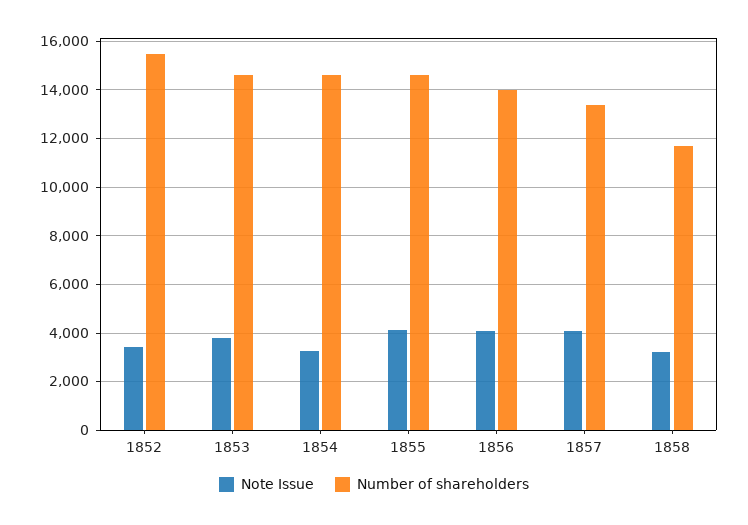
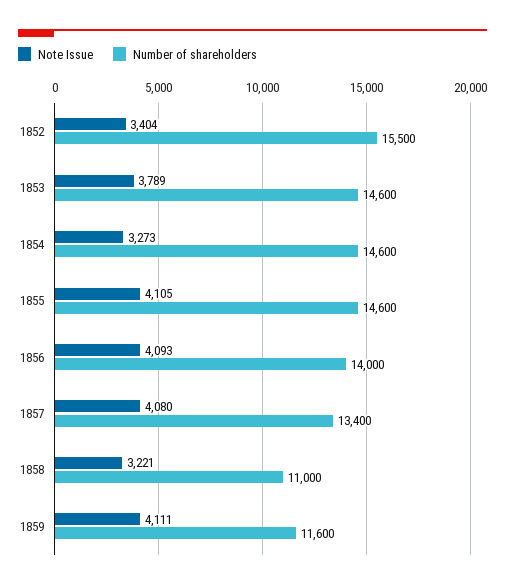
Number of shareholders, 1858: 11750 -> 11000
Note Issue, 1859: none -> 4111
Number of shareholders, 1859: none -> 11600

